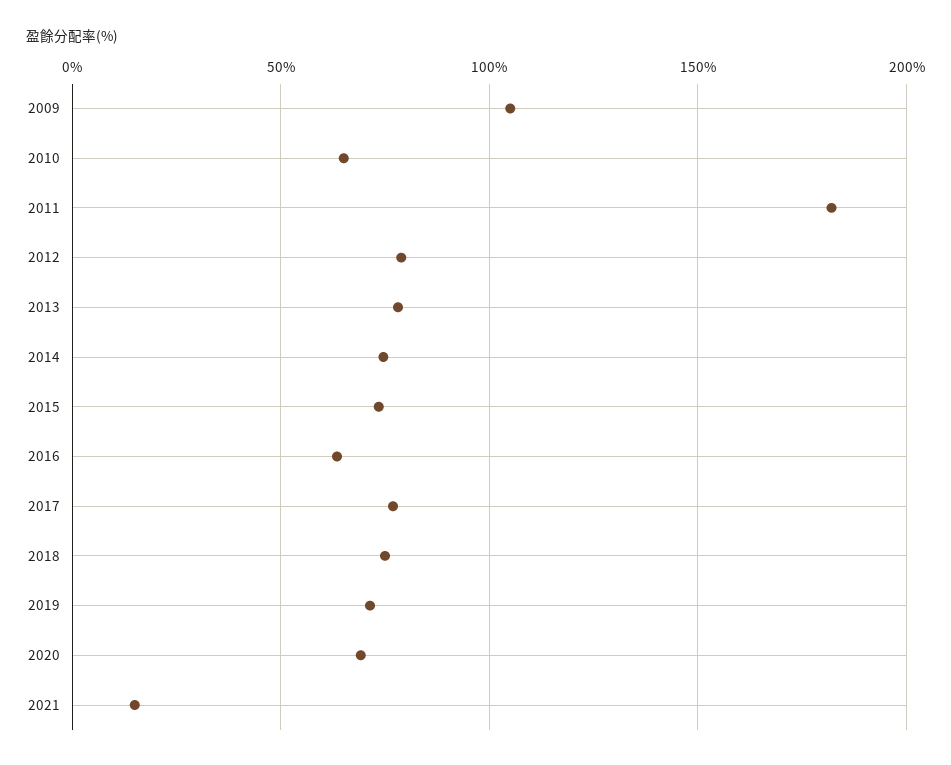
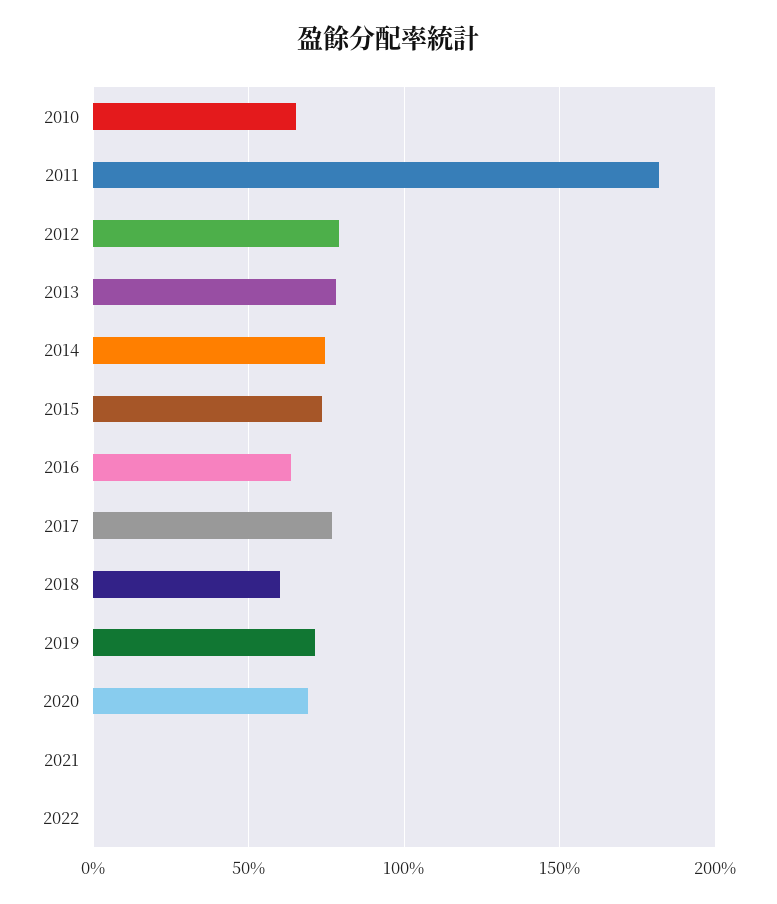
2009: 105 -> none
2018: 75 -> 60
2021: 15 -> 0
2022: none -> 0

